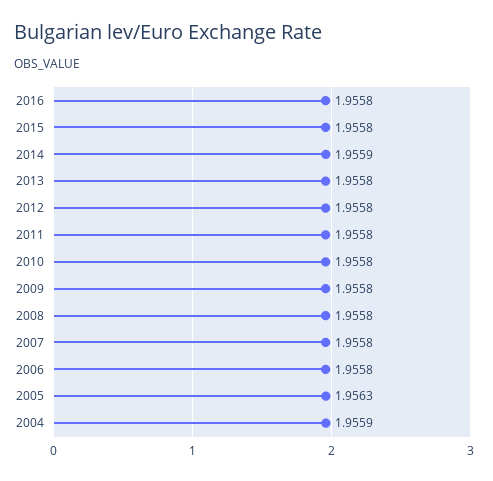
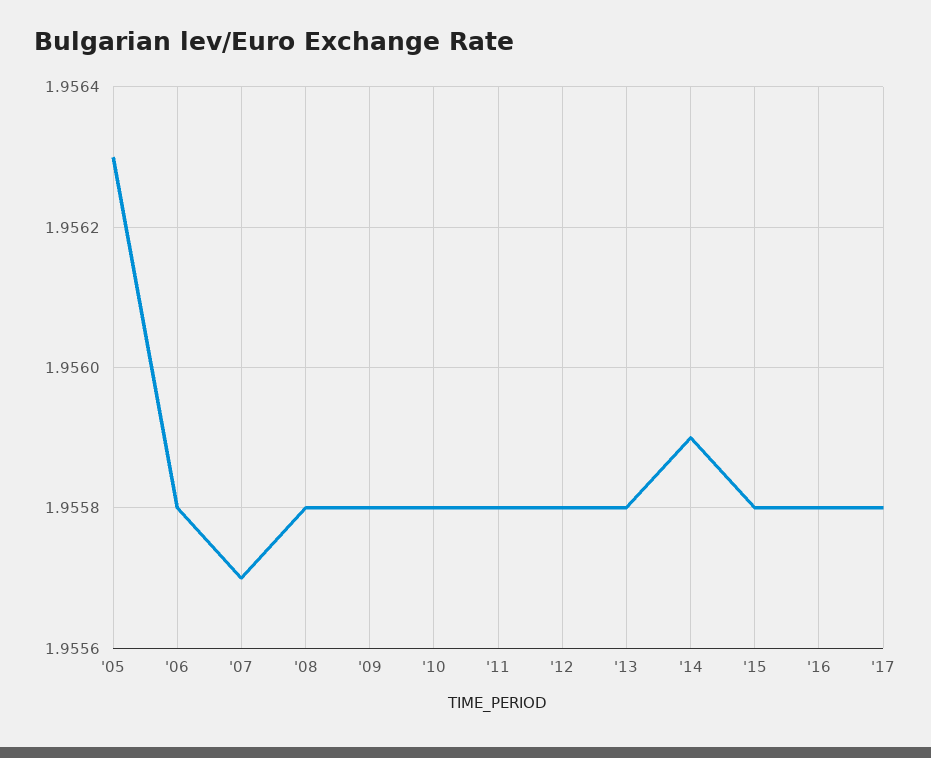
2007: 1.9558 -> 1.9557
2004: 1.9559 -> none
'17: none -> 1.9558

